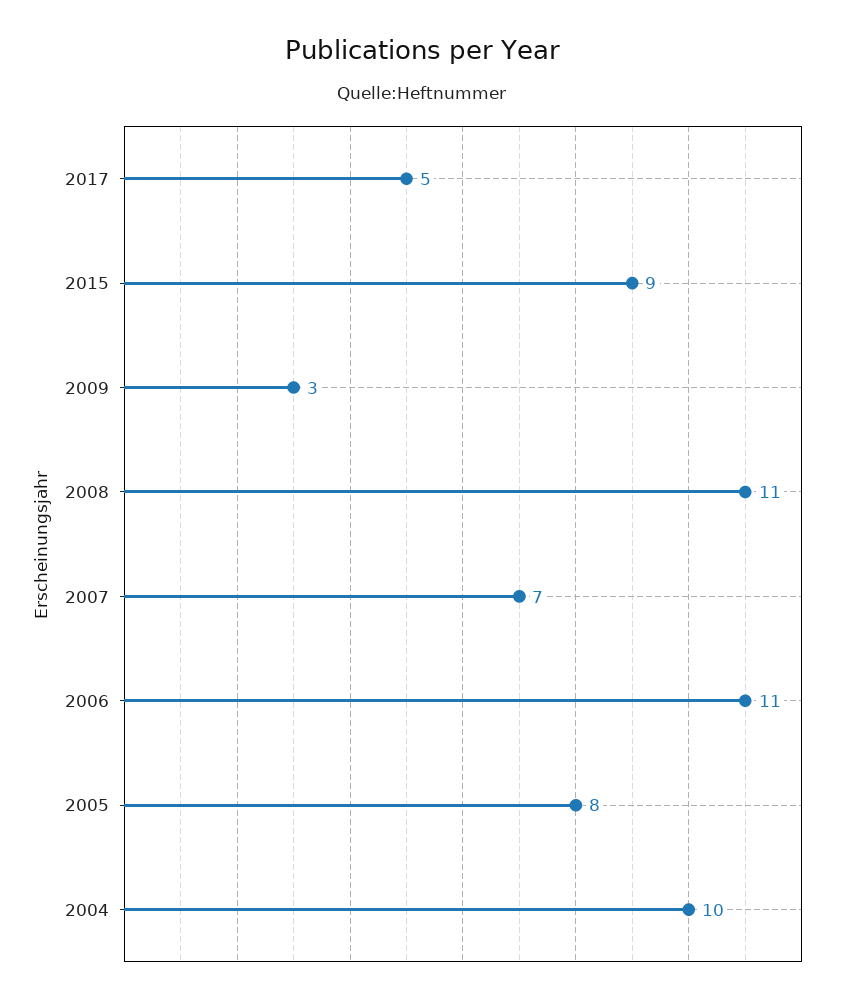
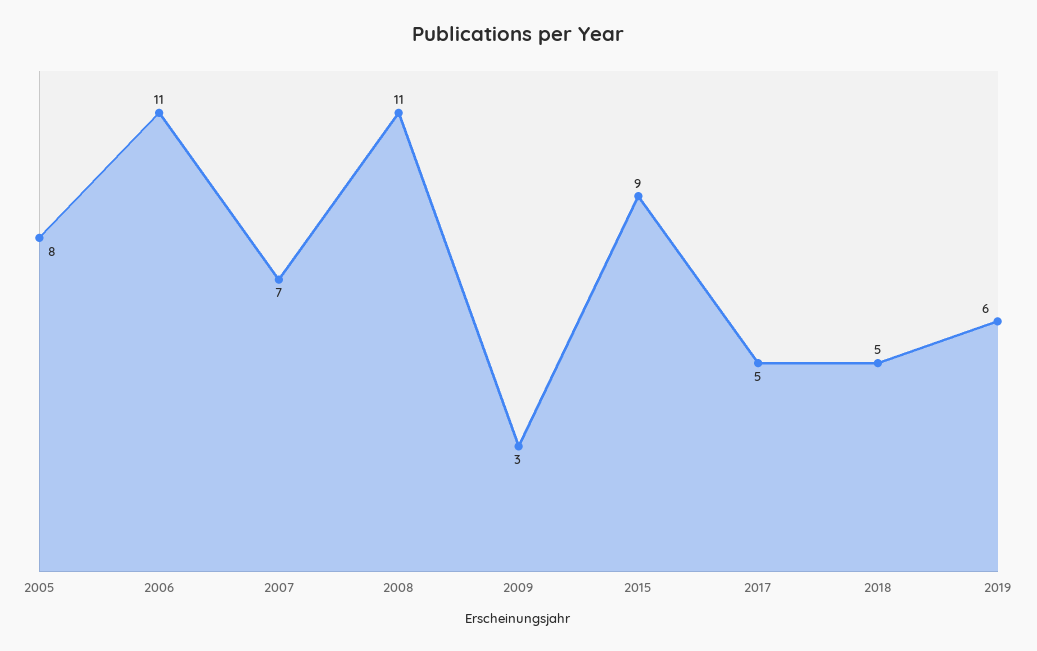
2004: 10 -> none
2018: none -> 5
2019: none -> 6

